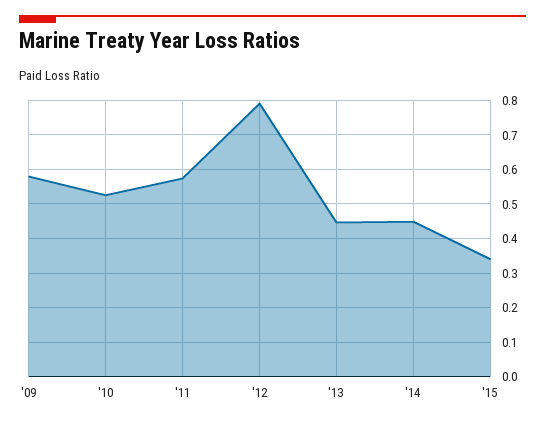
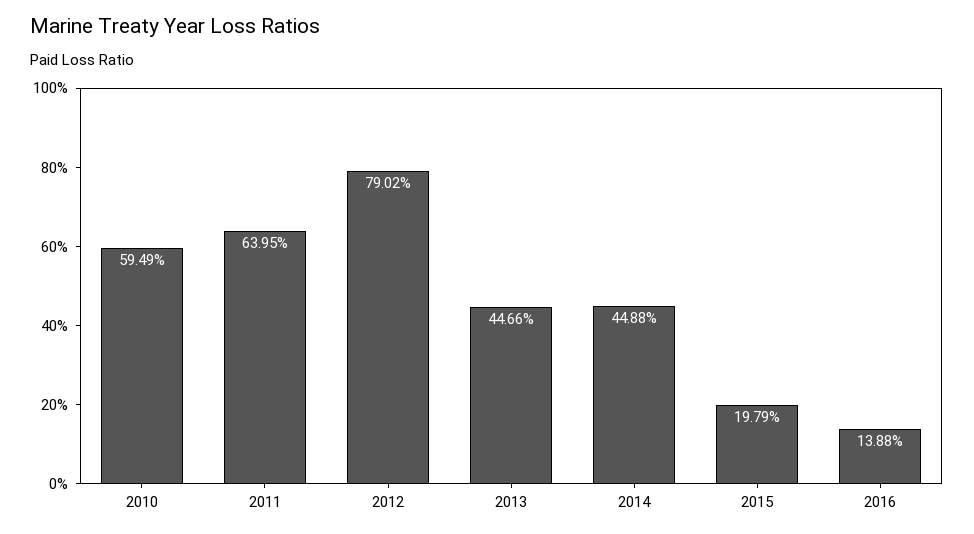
'09: 0.58 -> none
'10: 0.52 -> 0.5949
'11: 0.58 -> 0.6395
'15: 0.34 -> 0.1979
2016: none -> 0.1388

